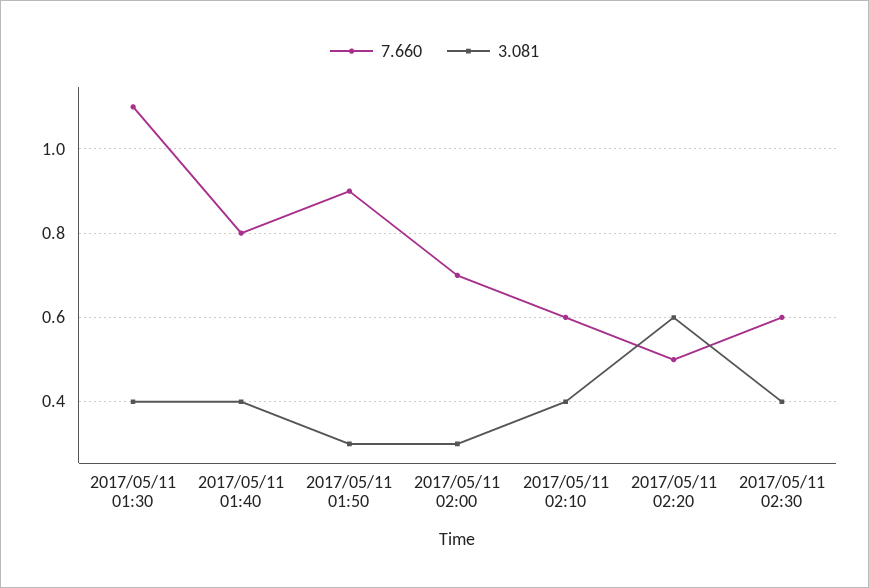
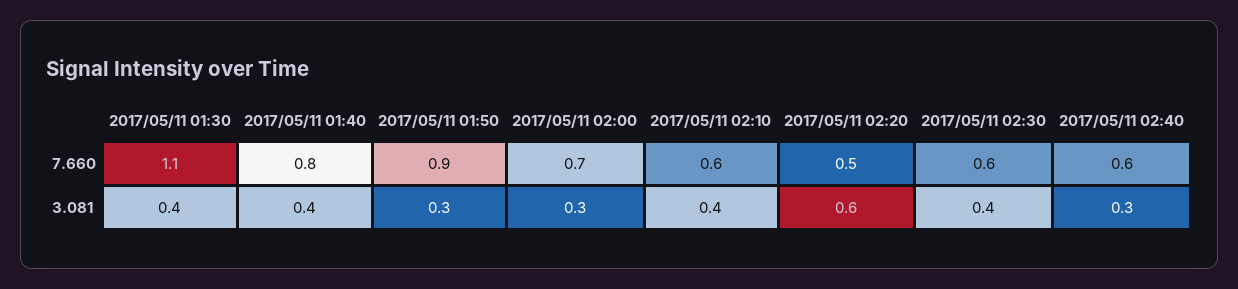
7.660, 2017/05/11 02:40: none -> 0.6
3.081, 2017/05/11 02:40: none -> 0.3

